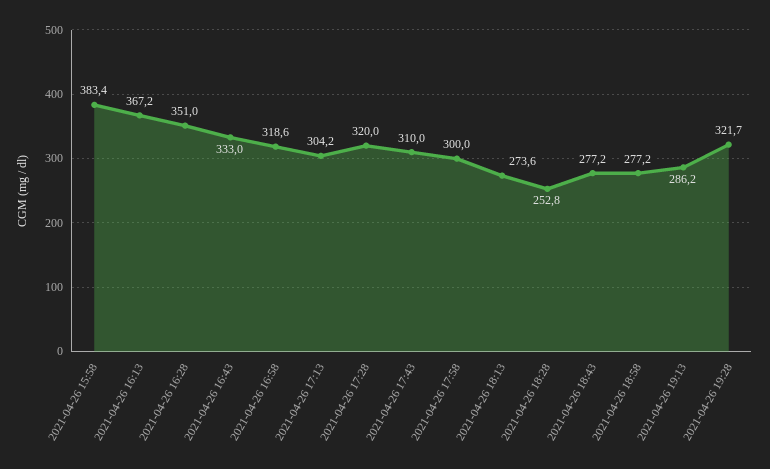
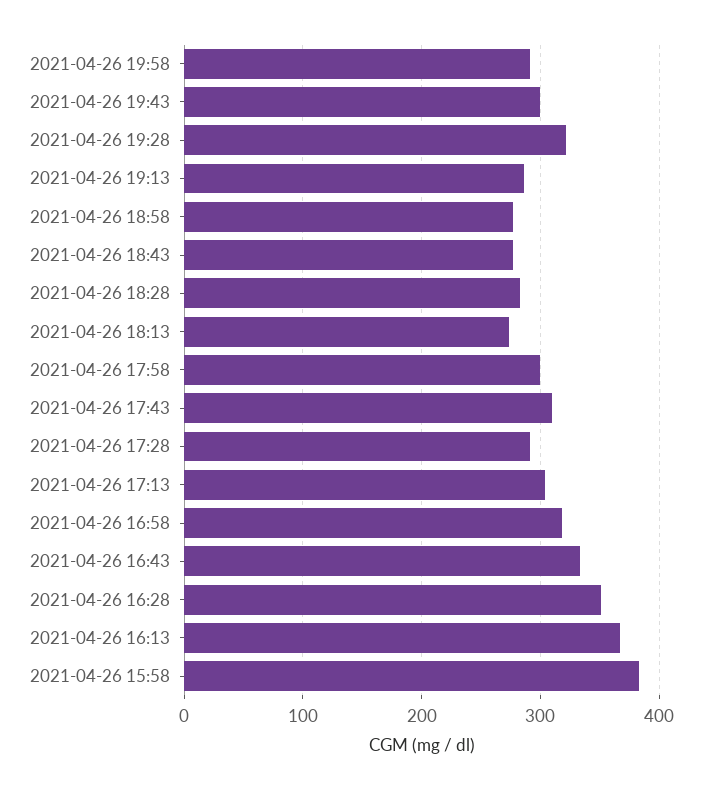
2021-04-26 17:28: 320 -> 290
2021-04-26 18:28: 252.8 -> 280
2021-04-26 19:58: none -> 290
2021-04-26 19:43: none -> 300

